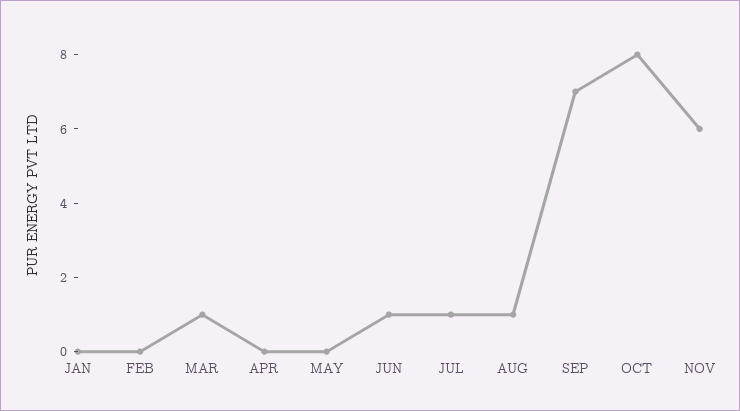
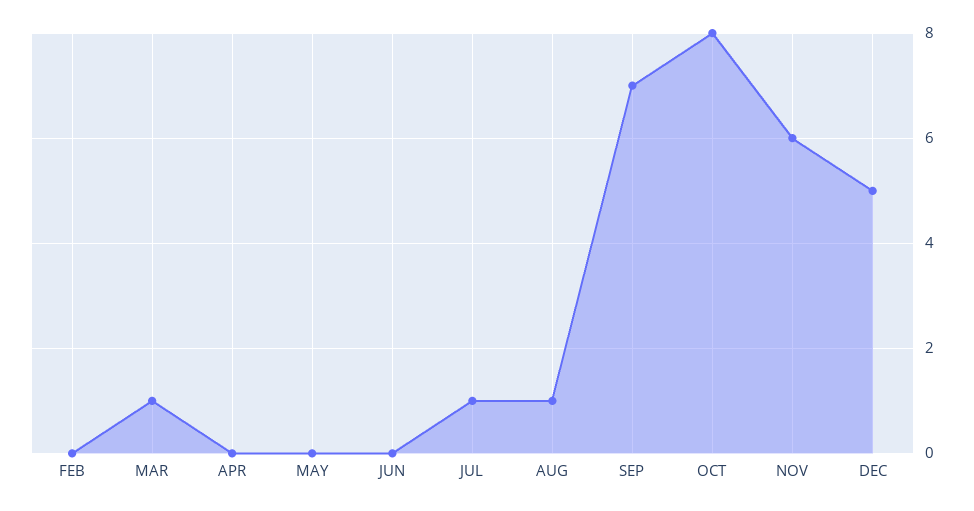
JAN: 0 -> none
JUN: 1 -> 0
DEC: none -> 5

